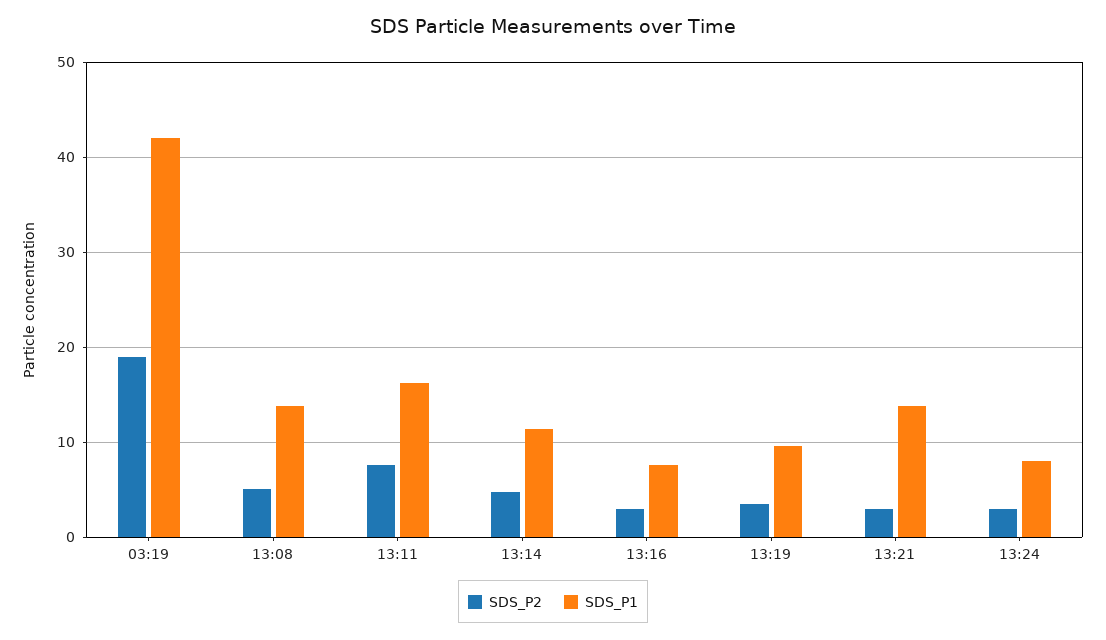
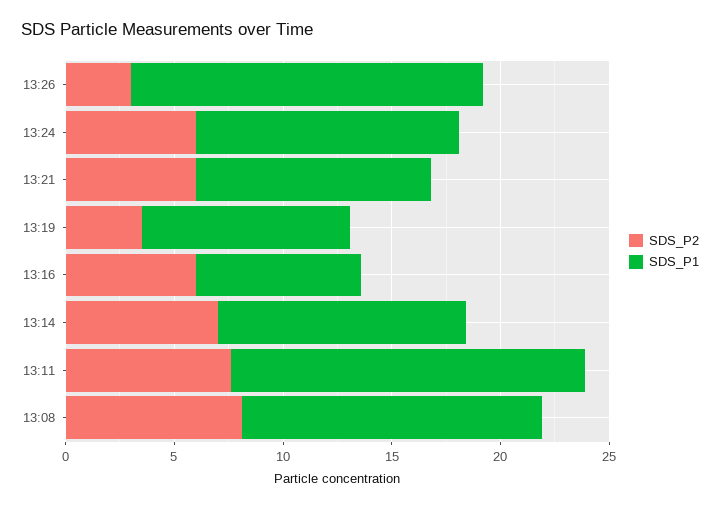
SDS_P2, 03:19: 19 -> none
SDS_P1, 03:19: 42 -> none
SDS_P2, 13:08: 5 -> 8
SDS_P2, 13:14: 5 -> 7
SDS_P2, 13:16: 3 -> 6
SDS_P2, 13:21: 3 -> 6
SDS_P1, 13:21: 14 -> 11
SDS_P2, 13:24: 3 -> 6
SDS_P1, 13:24: 8 -> 12
SDS_P2, 13:26: none -> 3
SDS_P1, 13:26: none -> 16

